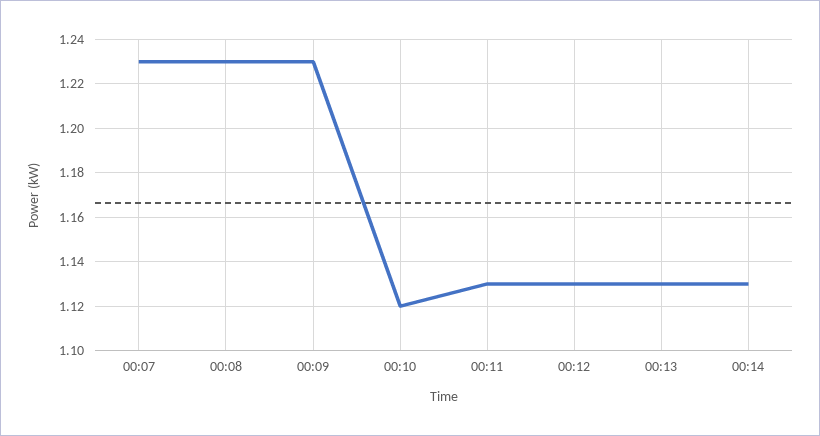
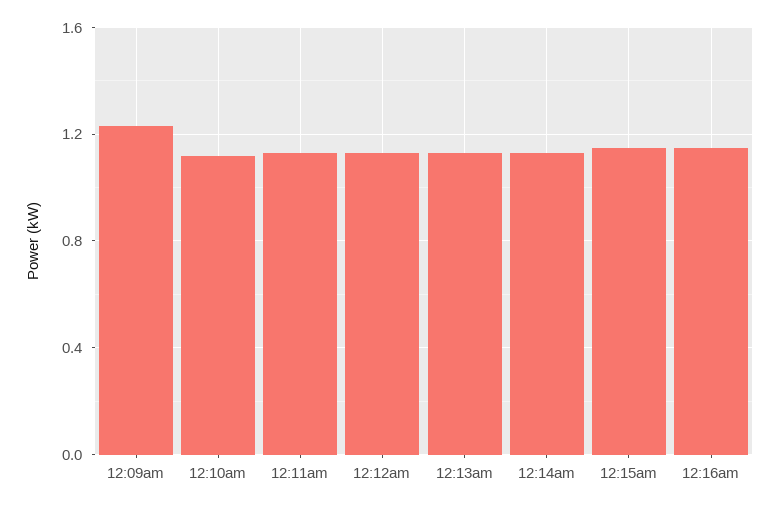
00:07: 1.23 -> none
00:08: 1.23 -> none
12:15am: none -> 1.15
12:16am: none -> 1.15

